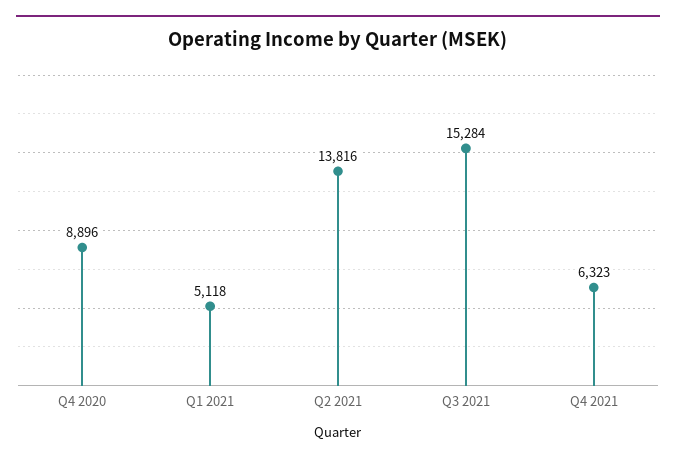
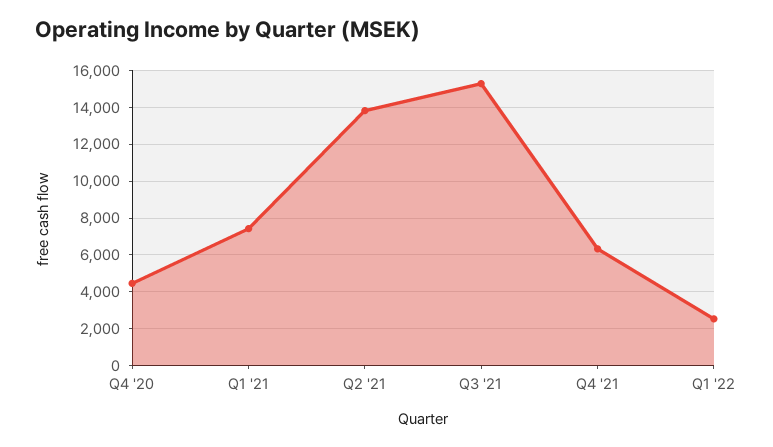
Q4 2020: 8896 -> 4500
Q1 2021: 5118 -> 7500
Q1 '22: none -> 2500

